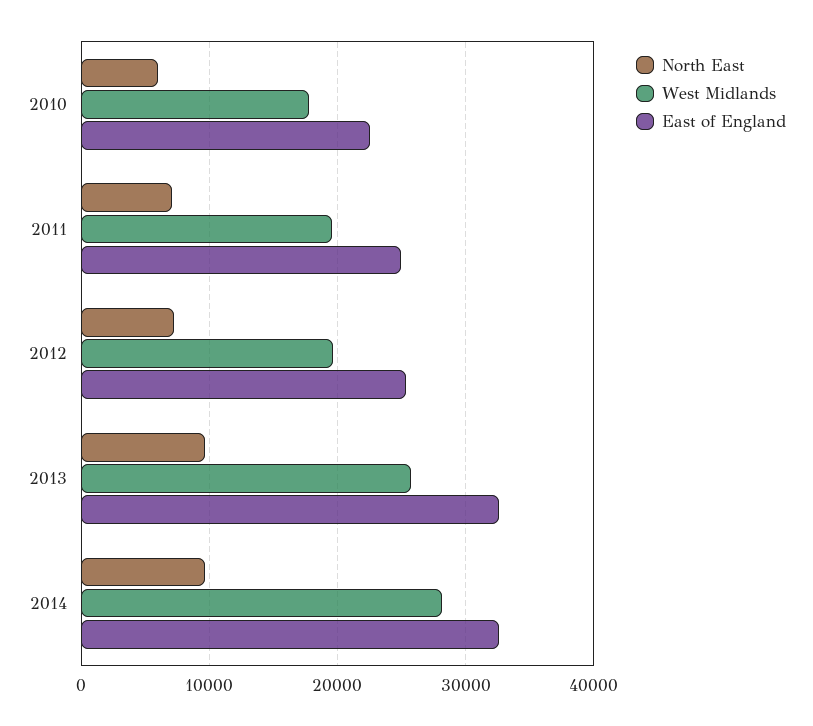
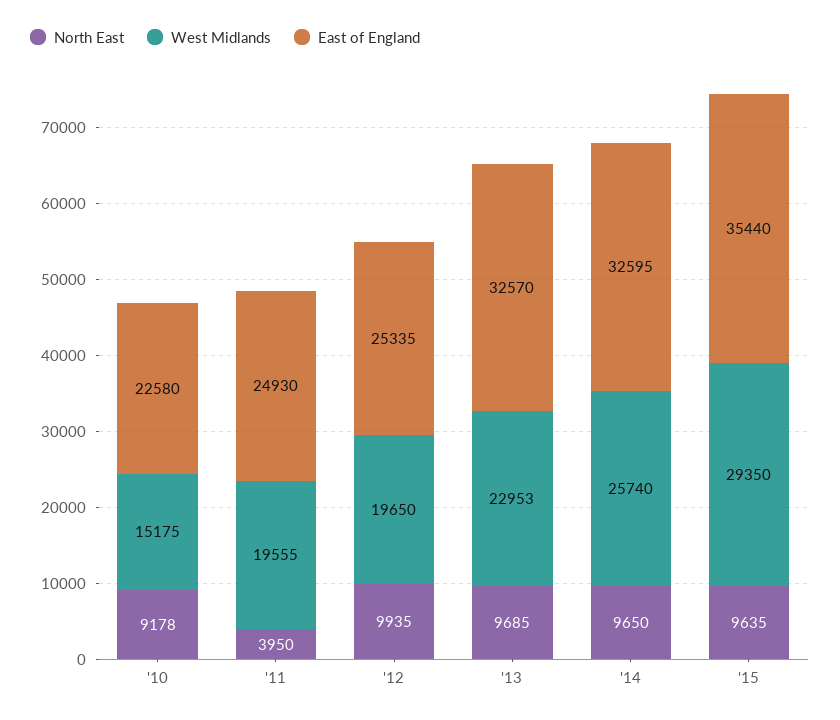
North East, 2010: 6000 -> 9178
West Midlands, 2010: 18000 -> 15175
North East, 2011: 7000 -> 3950
North East, 2012: 7000 -> 9935
West Midlands, 2013: 26000 -> 22953
West Midlands, 2014: 28000 -> 25740
North East, '15: none -> 9635
West Midlands, '15: none -> 29350
East of England, '15: none -> 35440

